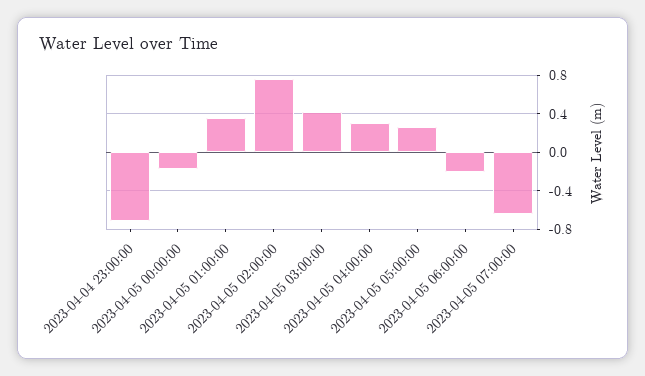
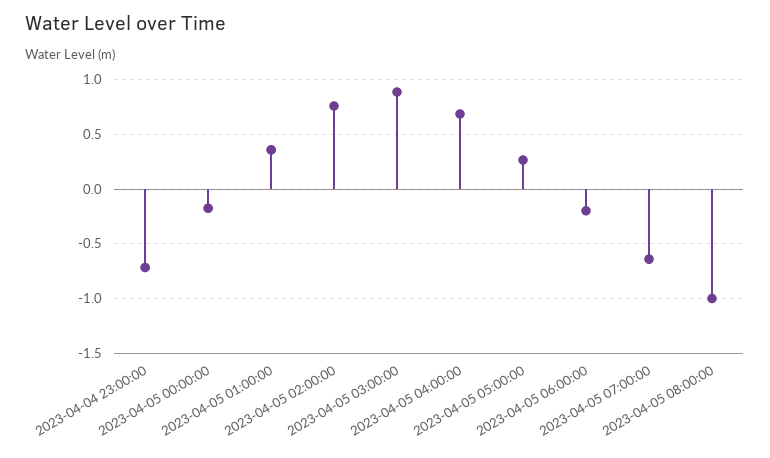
2023-04-05 03:00:00: 0.4 -> 0.9
2023-04-05 04:00:00: 0.3 -> 0.7
2023-04-05 08:00:00: none -> -1

